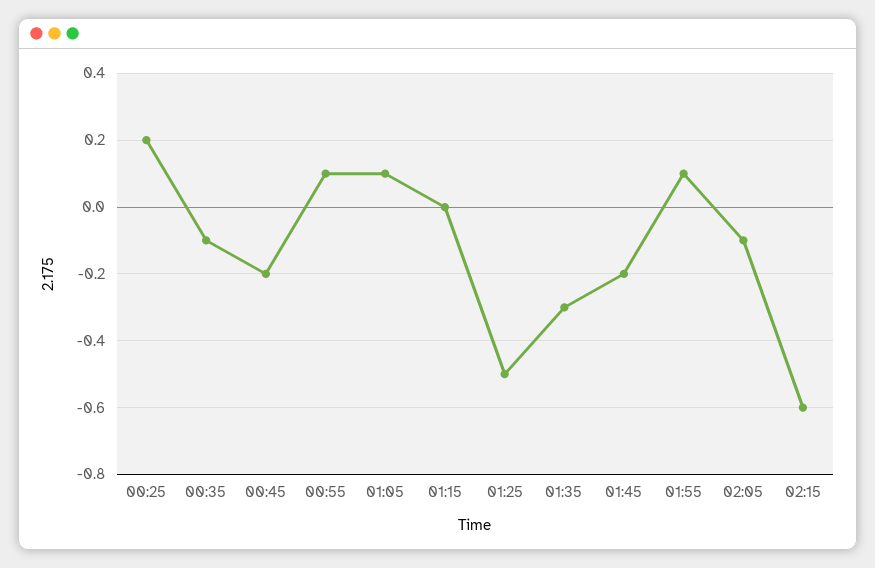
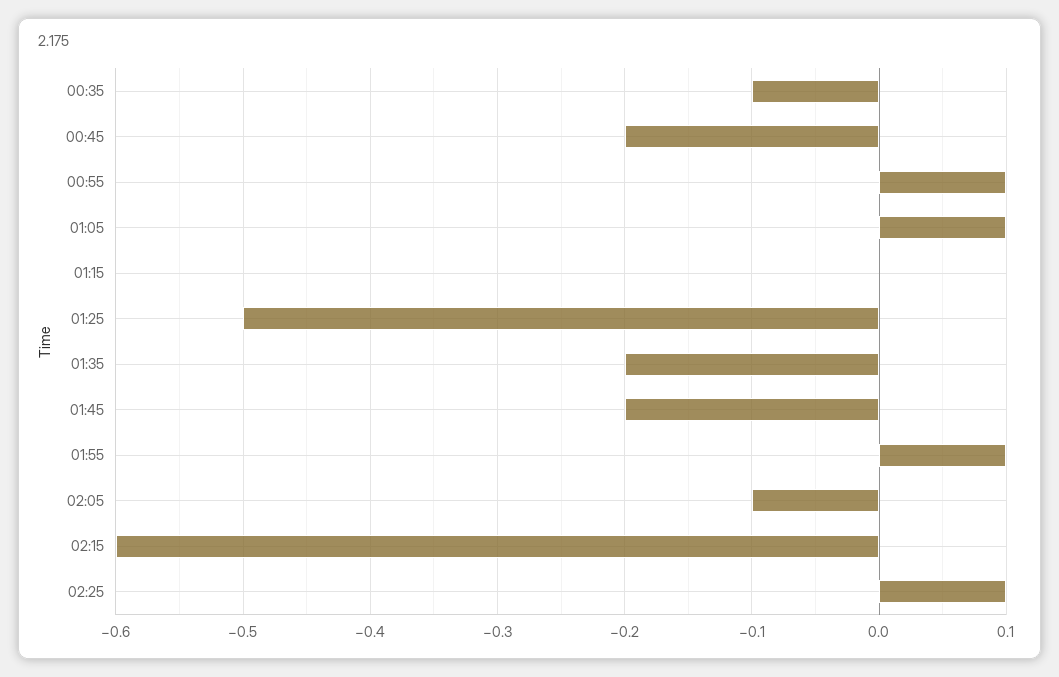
00:25: 0.2 -> none
01:35: -0.3 -> -0.2
02:25: none -> 0.1

